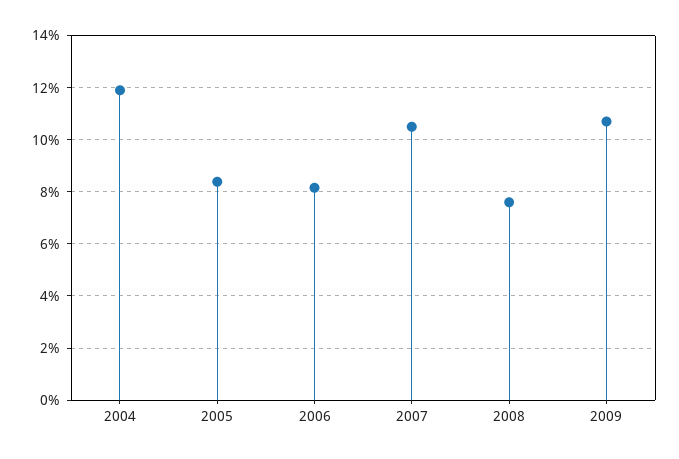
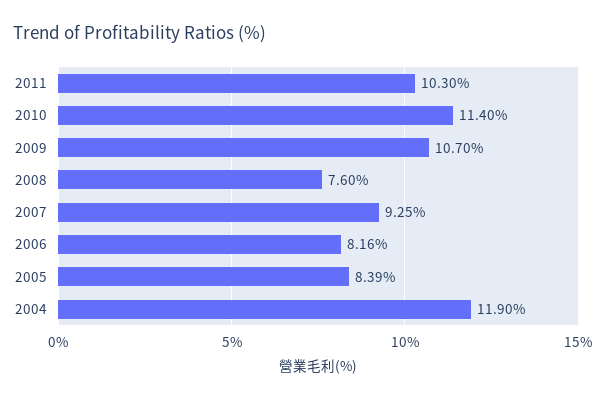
2007: 10.5 -> 9.25
2011: none -> 10.3
2010: none -> 11.4

